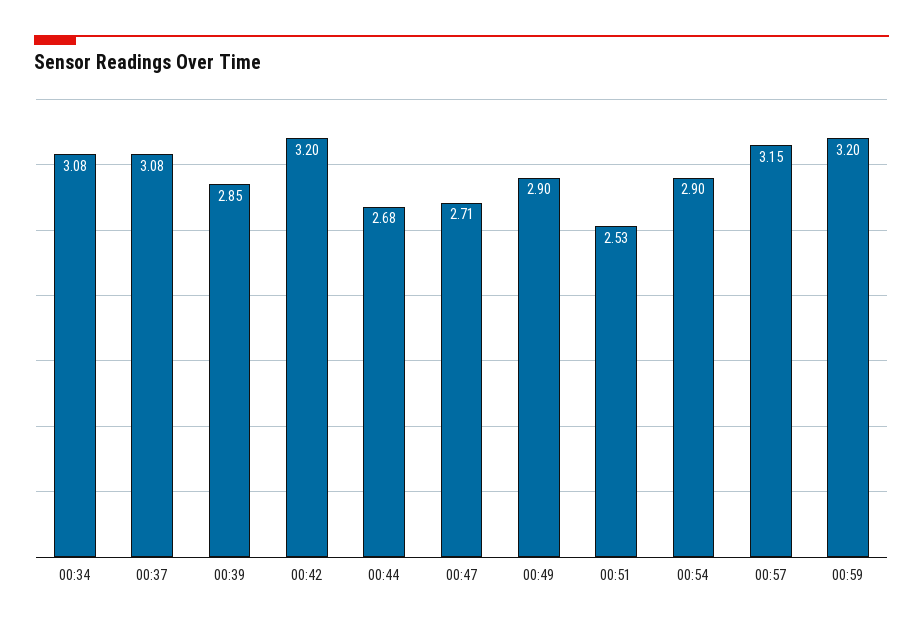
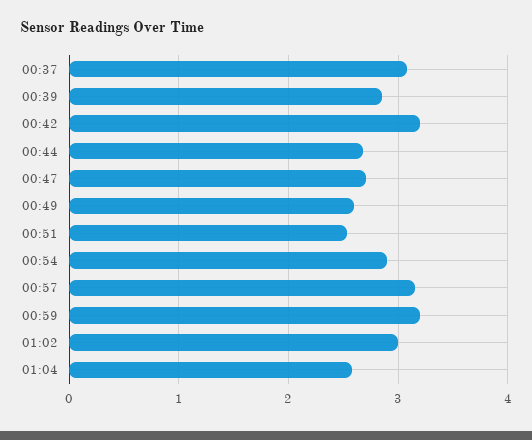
00:34: 3.08 -> none
00:49: 2.9 -> 2.6
01:02: none -> 3
01:04: none -> 2.6

